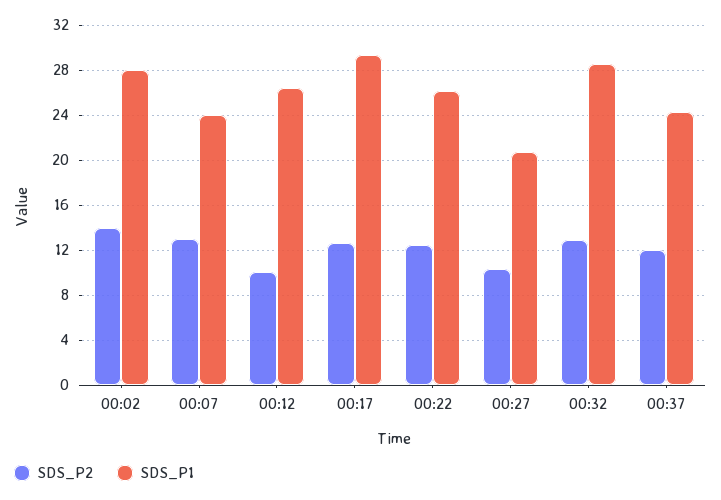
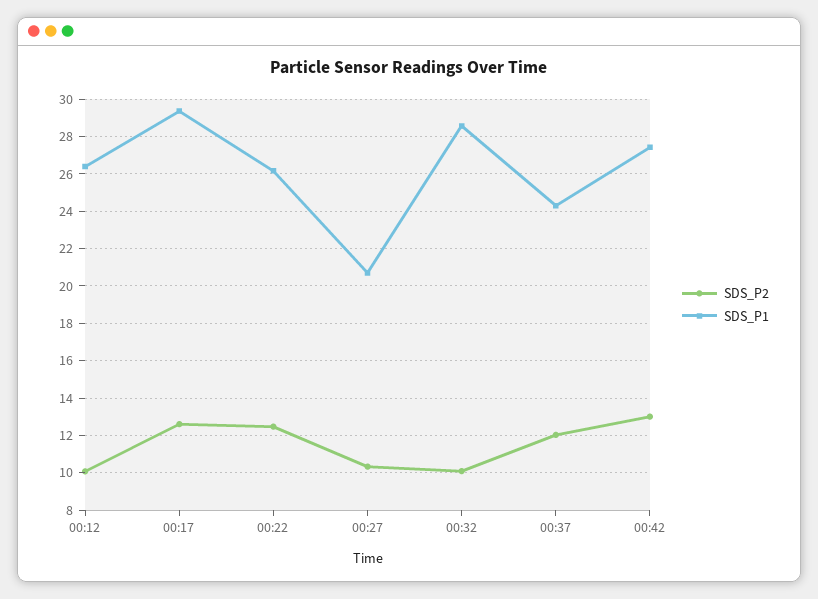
SDS_P2, 00:02: 14 -> none
SDS_P1, 00:02: 28 -> none
SDS_P2, 00:07: 13 -> none
SDS_P1, 00:07: 24 -> none
SDS_P2, 00:32: 13 -> 10
SDS_P2, 00:42: none -> 13
SDS_P1, 00:42: none -> 27.5

